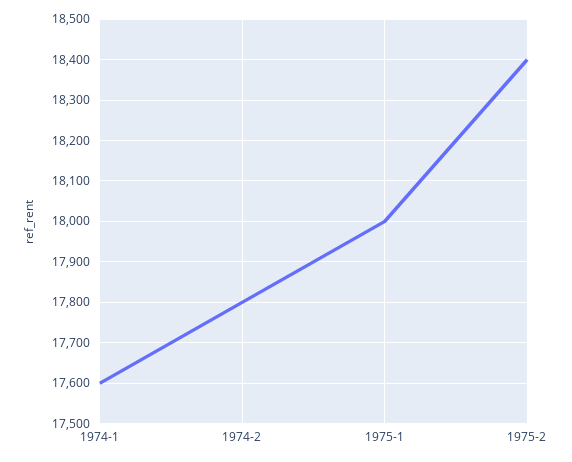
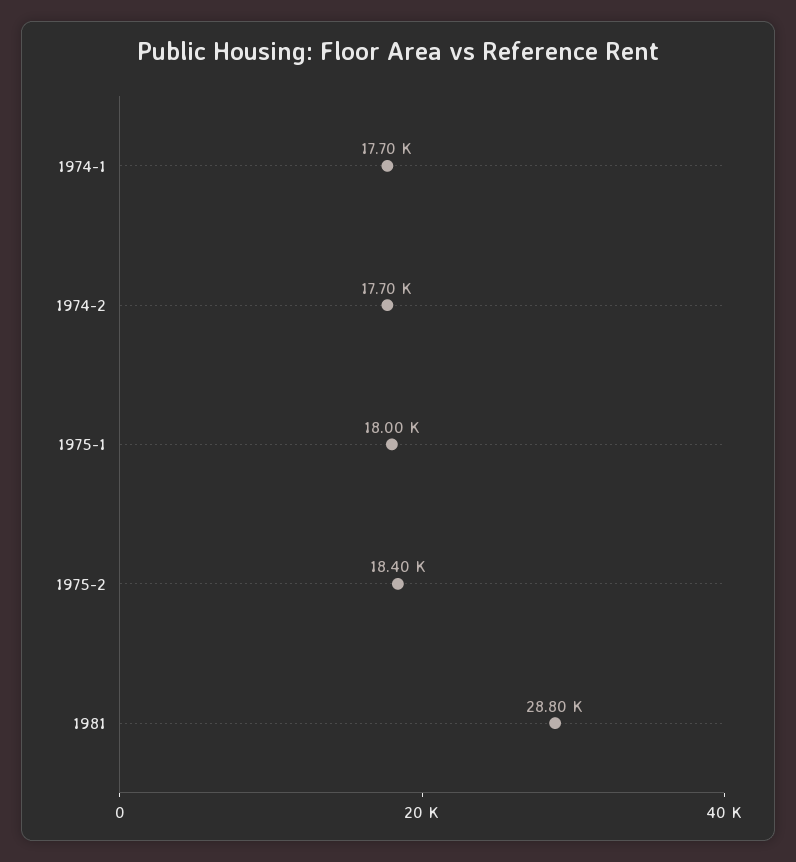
1974-1: 17600 -> 17700
1974-2: 17800 -> 17700
1981: none -> 28800

